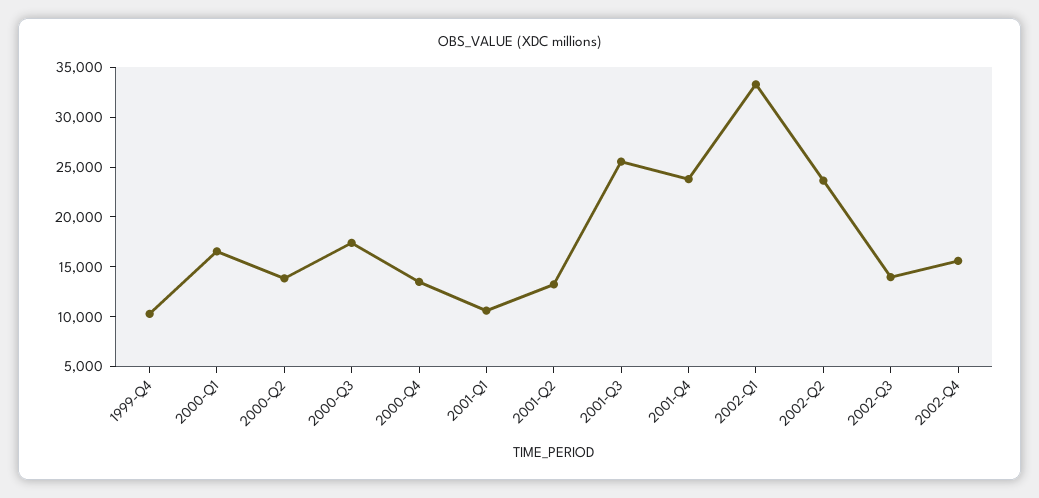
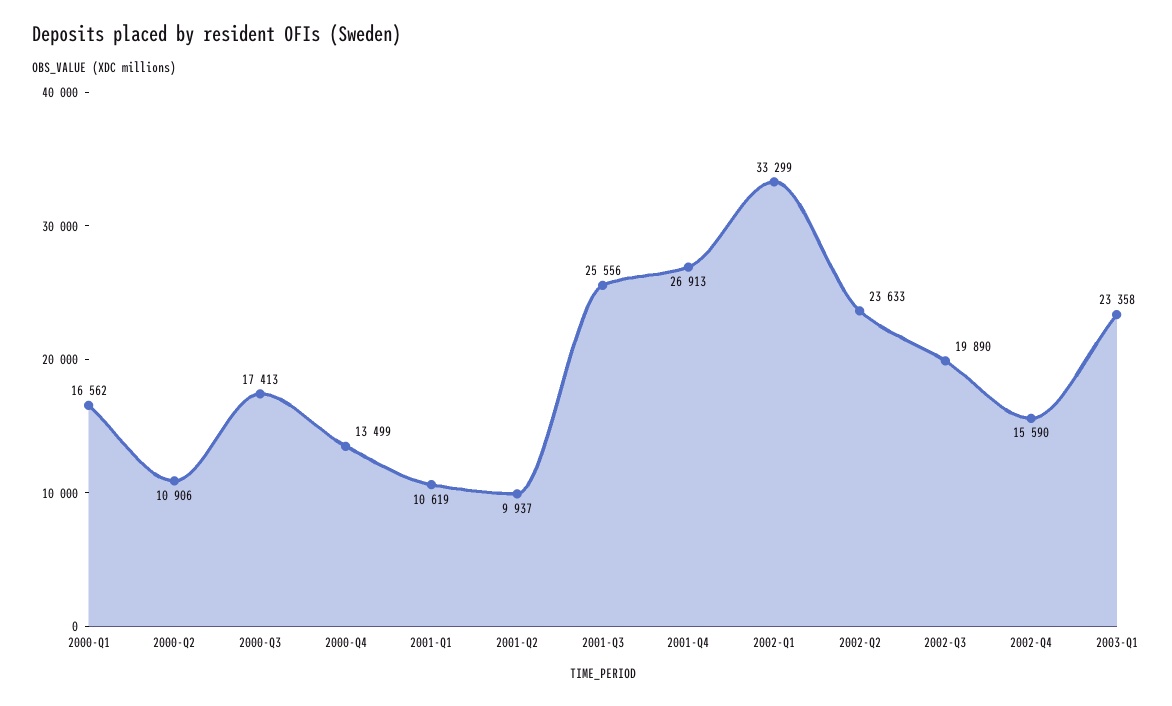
1999-Q4: 10000 -> none
2000-Q2: 14000 -> 10906
2001-Q2: 13000 -> 9937
2001-Q4: 24000 -> 26913
2002-Q3: 14000 -> 19890
2003-Q1: none -> 23358

